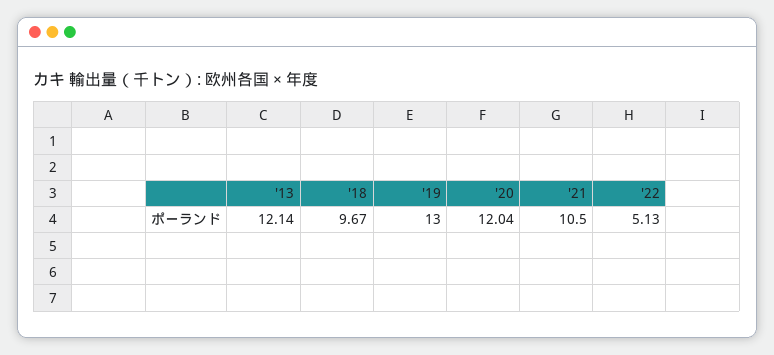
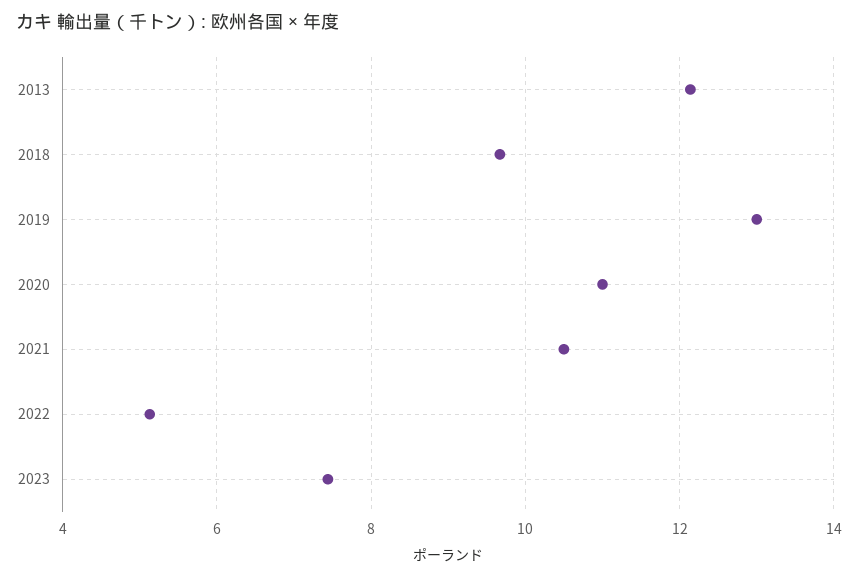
'20: 12.04 -> 11
2023: none -> 7.4

